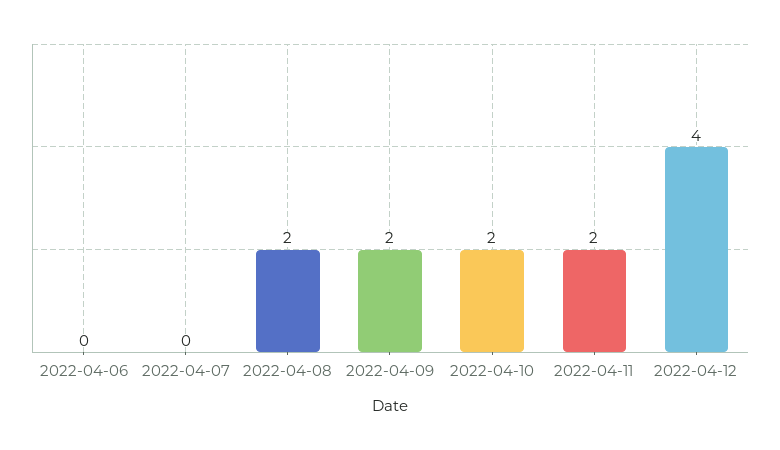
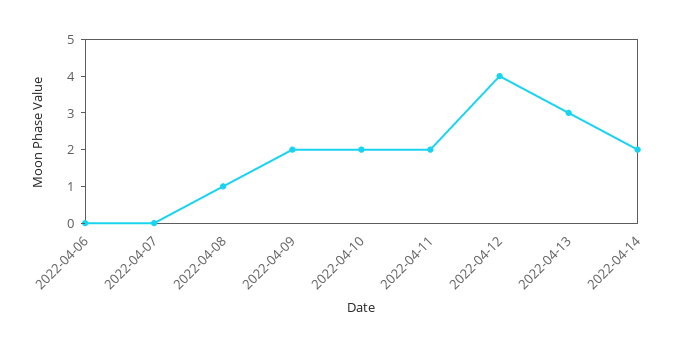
2022-04-08: 2 -> 1
2022-04-13: none -> 3
2022-04-14: none -> 2

